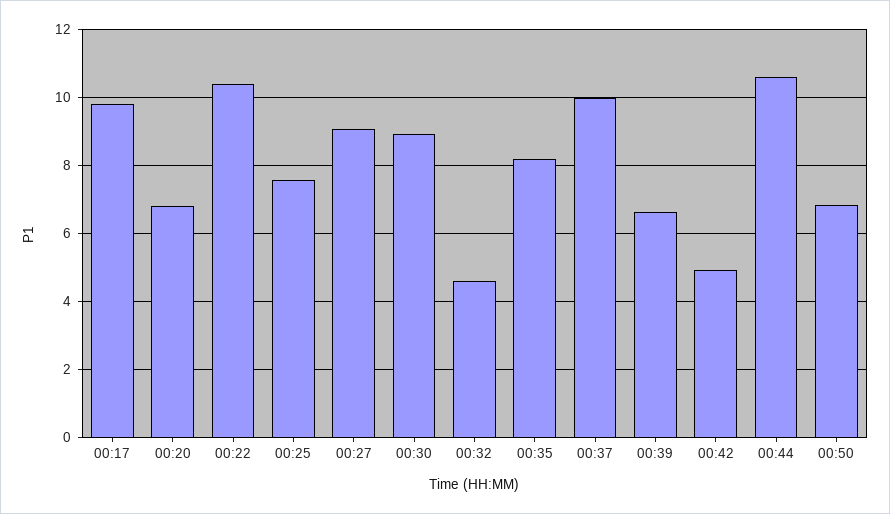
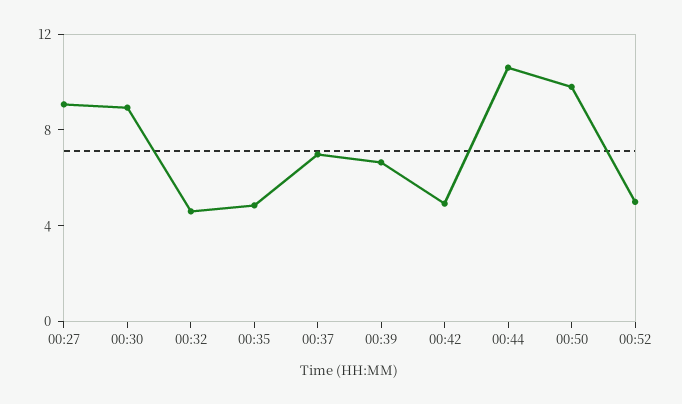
00:17: 9.8 -> none
00:20: 6.8 -> none
00:22: 10.4 -> none
00:25: 7.6 -> none
00:35: 8.2 -> 5
00:37: 10 -> 7
00:50: 6.8 -> 10
00:52: none -> 5

